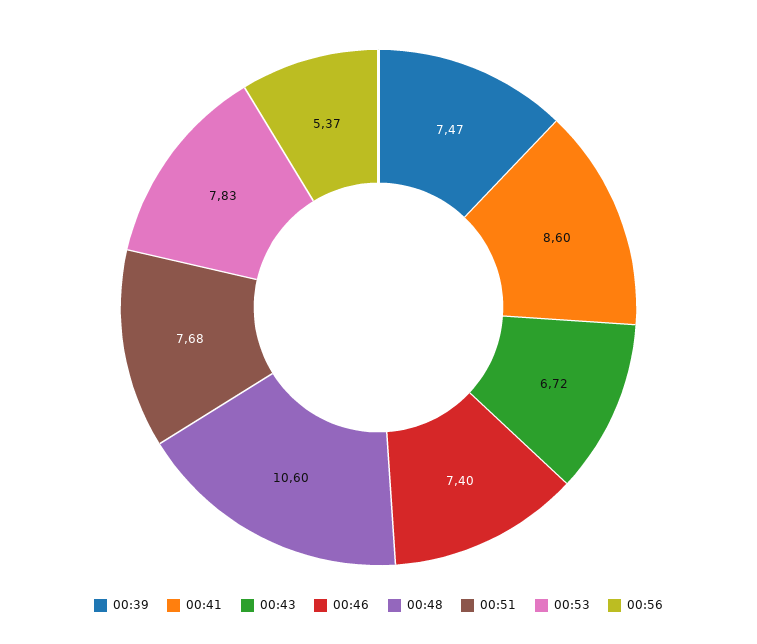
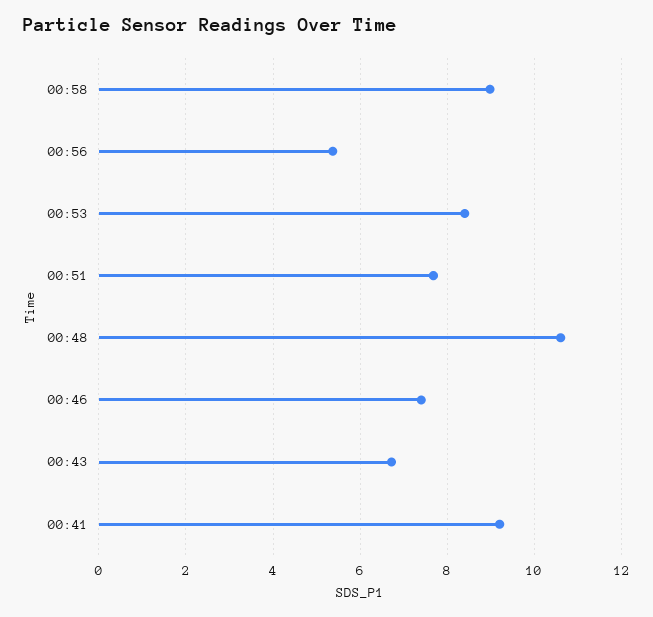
00:39: 7.47 -> none
00:41: 8.6 -> 9.2
00:53: 7.83 -> 8.4
00:58: none -> 9

